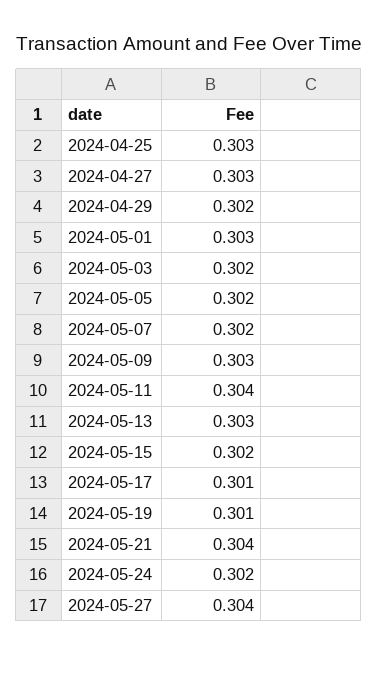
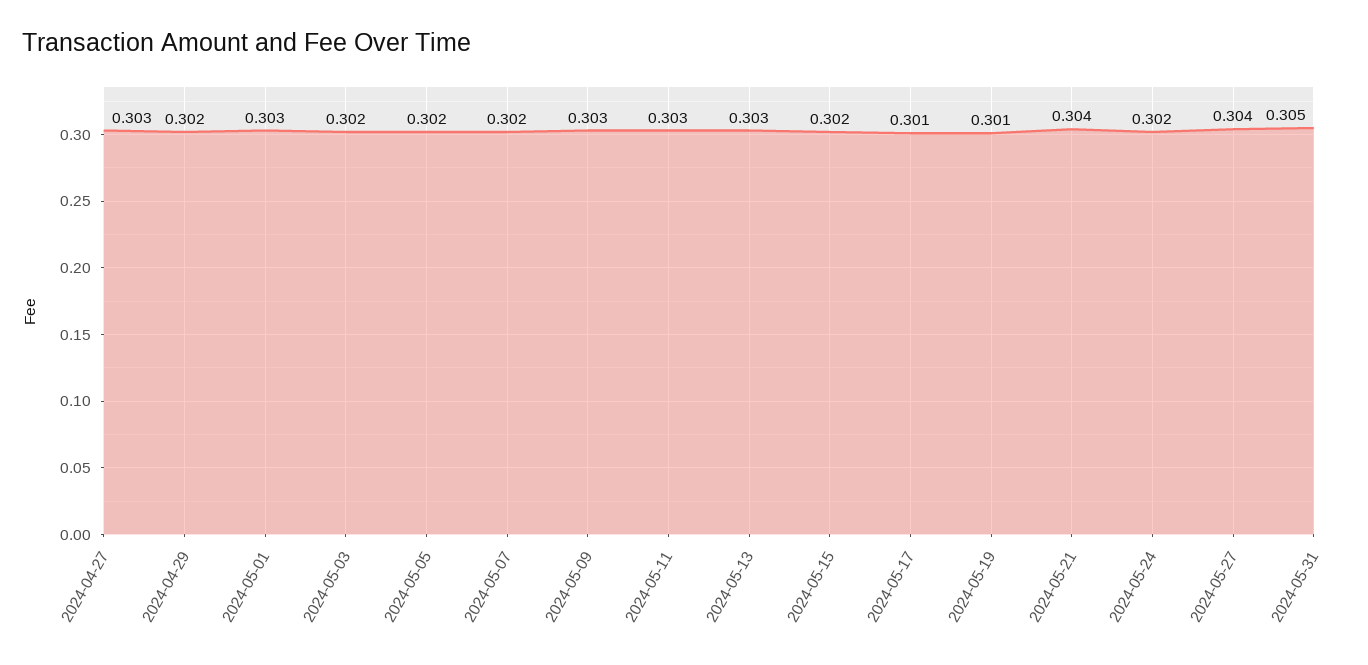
2024-04-25: 0.303 -> none
2024-05-11: 0.304 -> 0.303
2024-05-31: none -> 0.305

